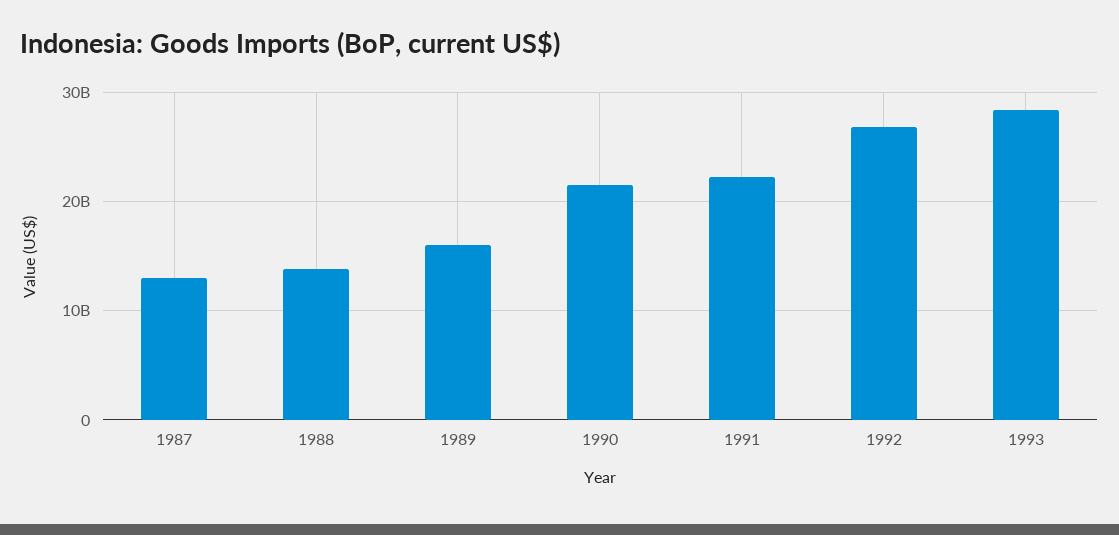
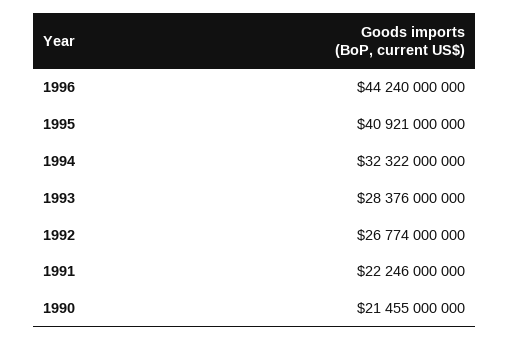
1987: 13000000000 -> none
1988: 14000000000 -> none
1989: 16000000000 -> none
1996: none -> 44240000000
1995: none -> 40921000000
1994: none -> 32322000000

